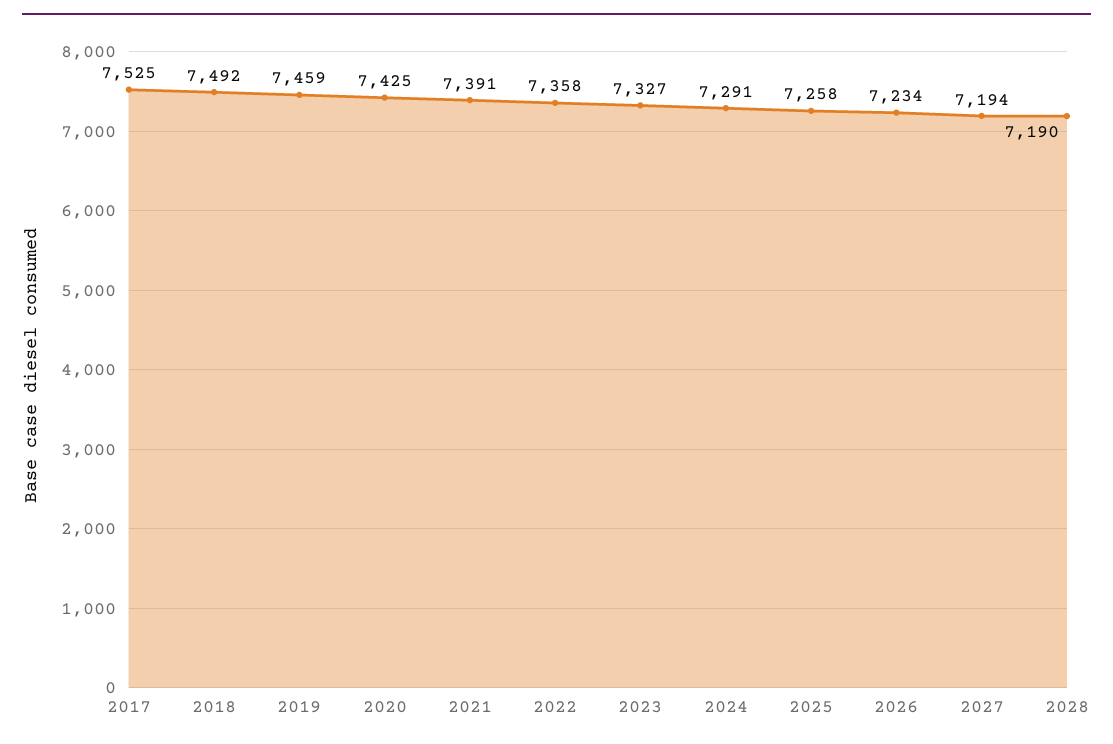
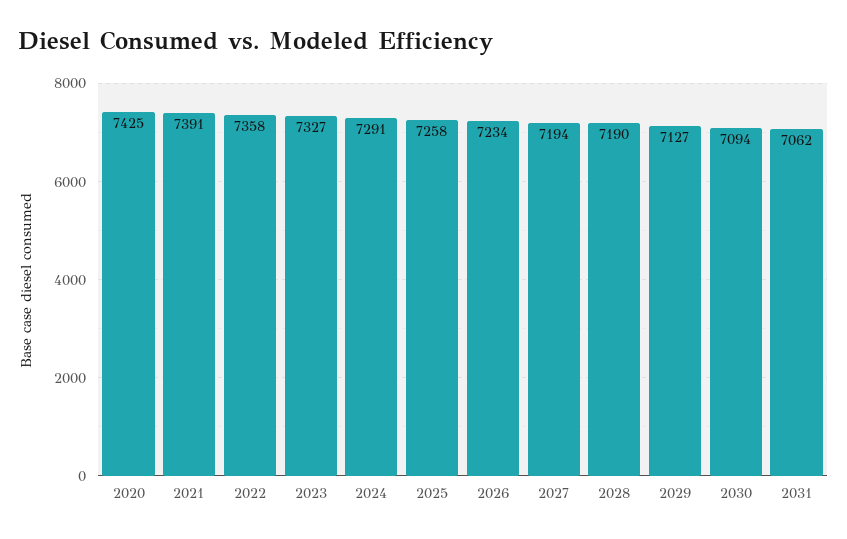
2017: 7525 -> none
2018: 7492 -> none
2019: 7459 -> none
2029: none -> 7127
2030: none -> 7094
2031: none -> 7062

